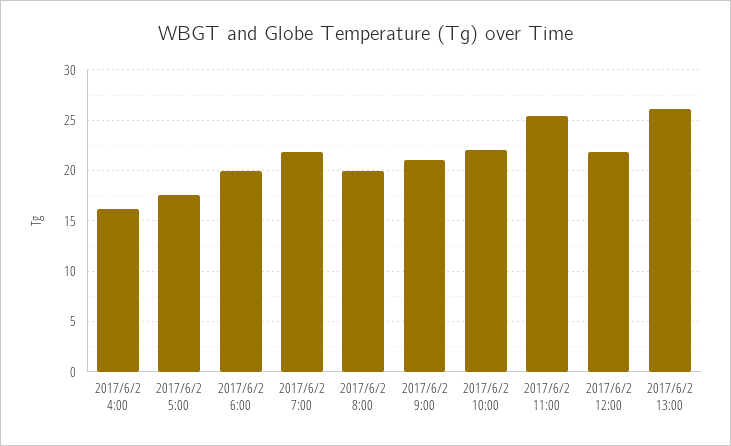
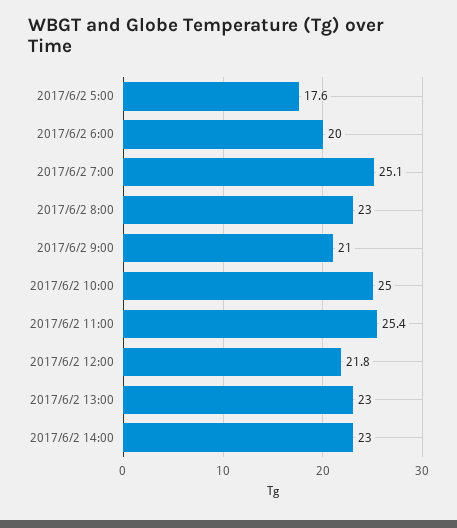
2017/6/2 4:00: 16 -> none
2017/6/2 7:00: 22 -> 25.1
2017/6/2 8:00: 20 -> 23
2017/6/2 10:00: 22 -> 25
2017/6/2 13:00: 26 -> 23
2017/6/2 14:00: none -> 23

